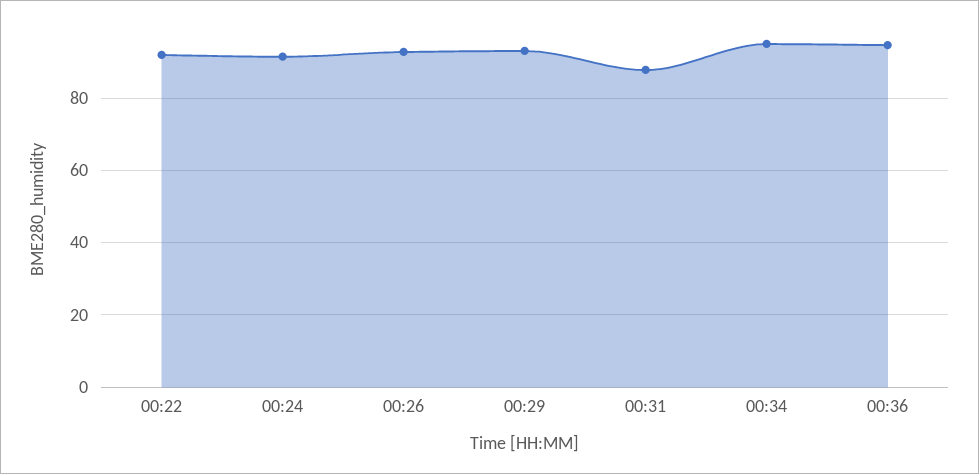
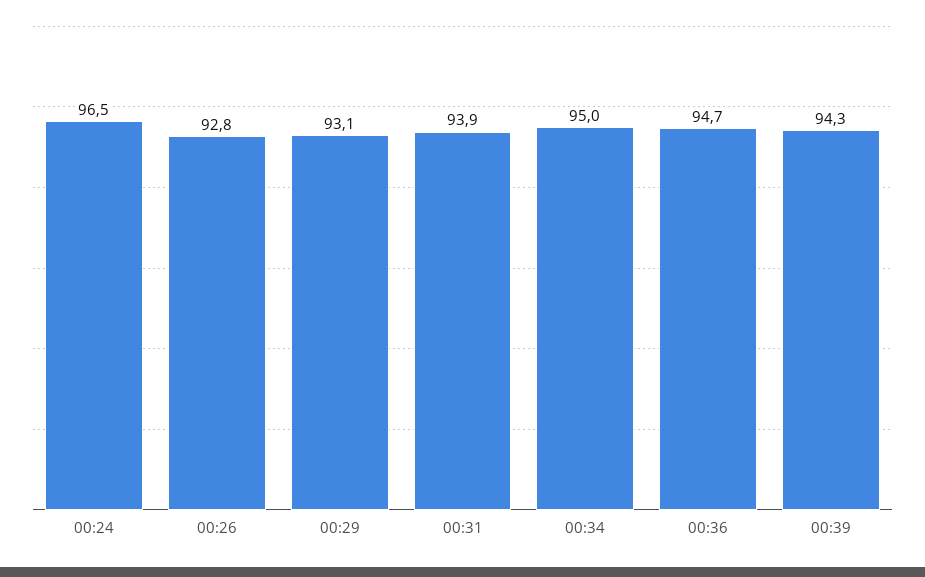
00:22: 92 -> none
00:24: 92 -> 96.5
00:31: 88 -> 93.9
00:39: none -> 94.3

